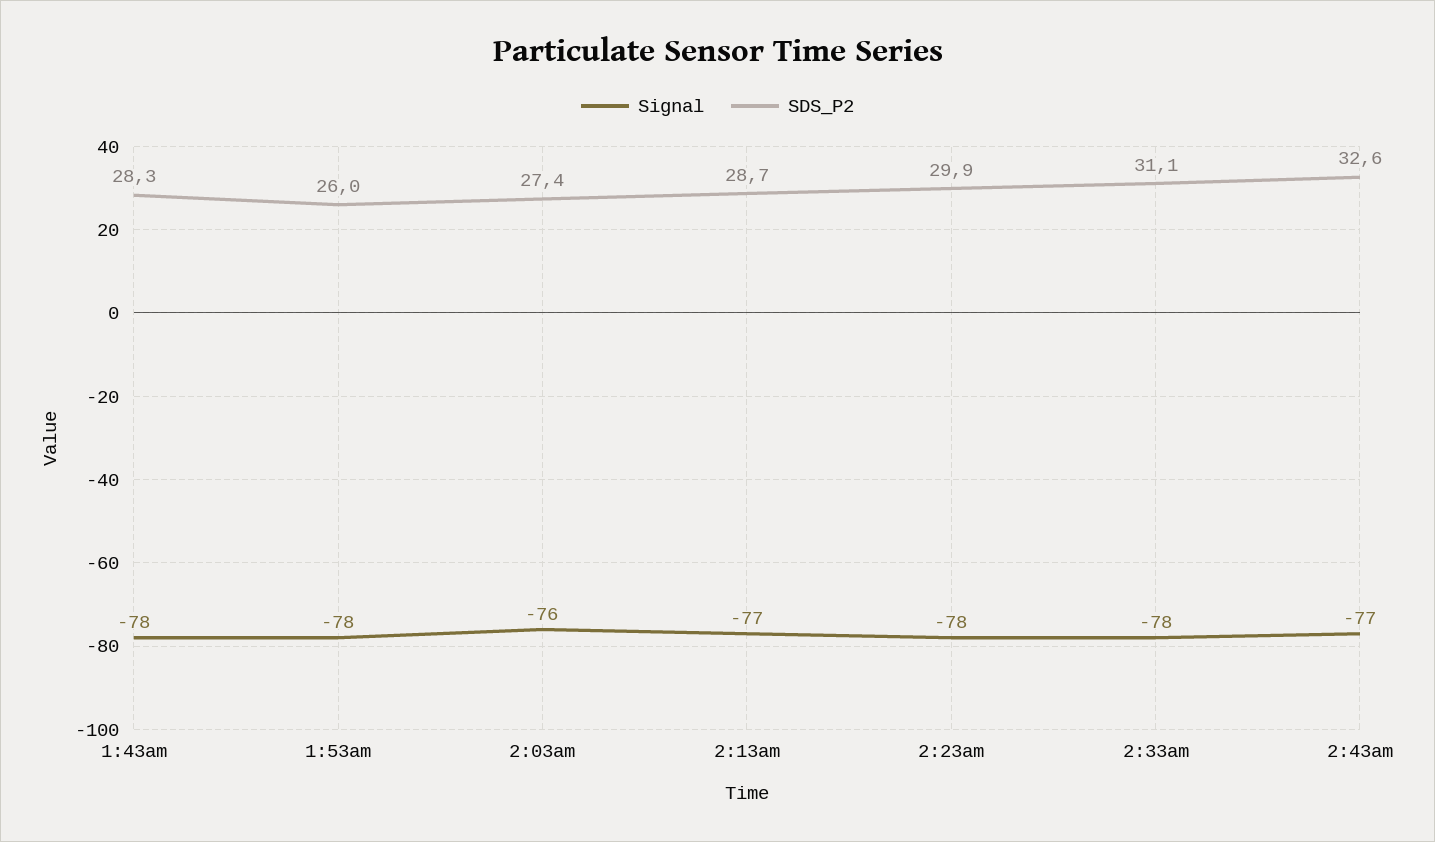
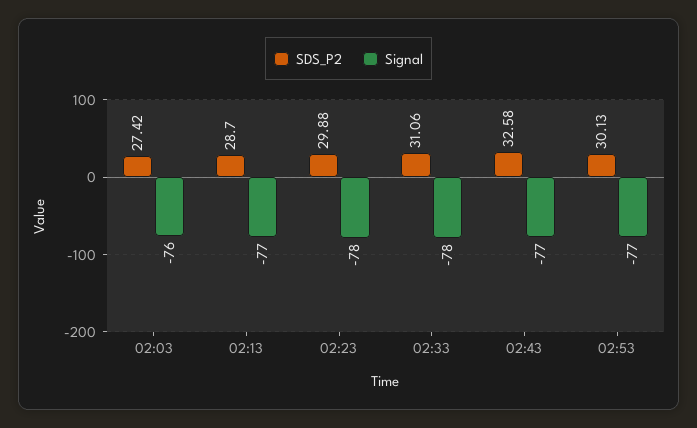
Signal, 1:43am: -78 -> none
SDS_P2, 1:43am: 28.3 -> none
Signal, 1:53am: -78 -> none
SDS_P2, 1:53am: 26 -> none
SDS_P2, 02:53: none -> 30.13
Signal, 02:53: none -> -77

